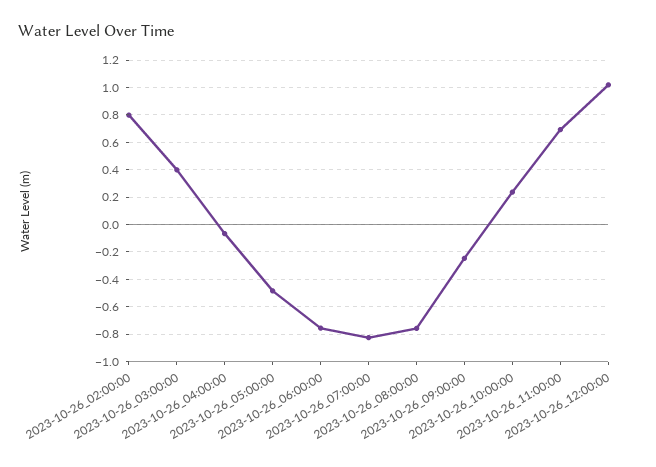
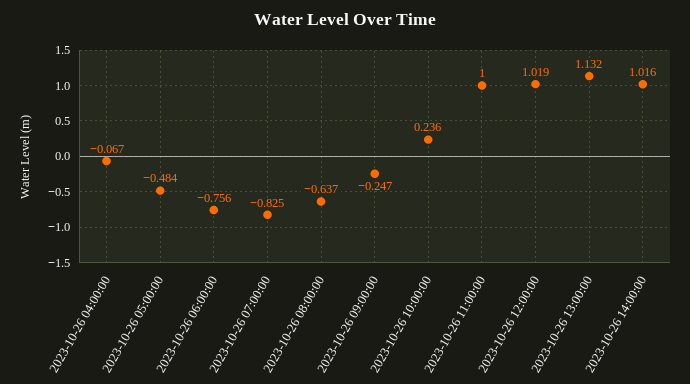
2023-10-26_02:00:00: 0.8 -> none
2023-10-26_03:00:00: 0.4 -> none
2023-10-26_08:00:00: -0.75 -> -0.637
2023-10-26_11:00:00: 0.7 -> 1
2023-10-26 13:00:00: none -> 1.132
2023-10-26 14:00:00: none -> 1.016

